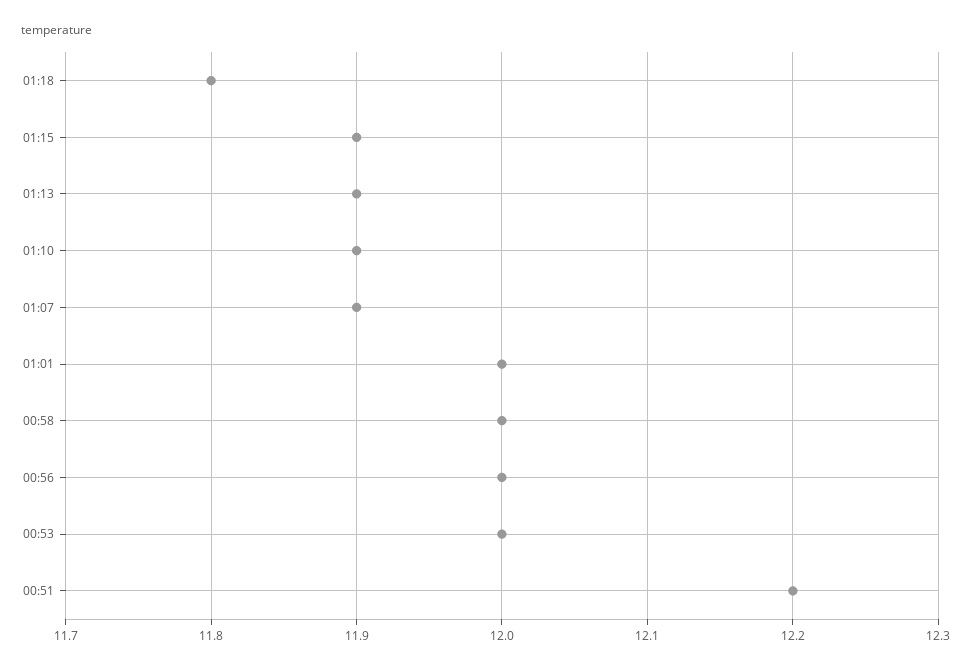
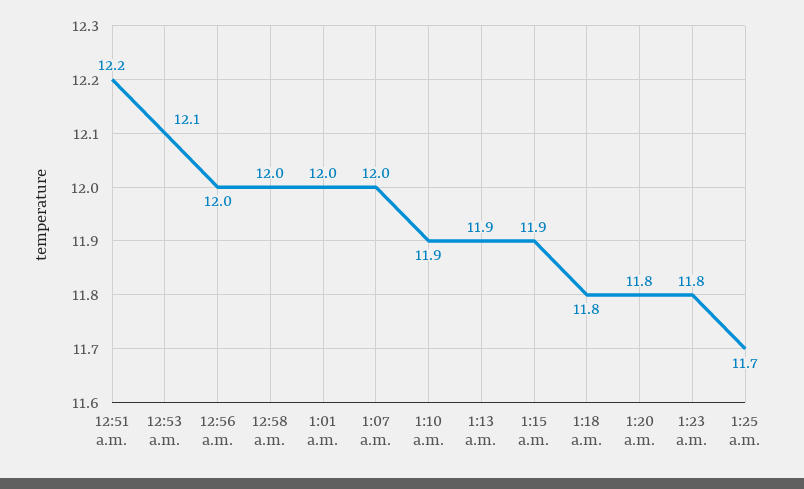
01:07: 11.9 -> 12
00:53: 12 -> 12.1
1:20 a.m.: none -> 11.8
1:23 a.m.: none -> 11.8
1:25 a.m.: none -> 11.7

